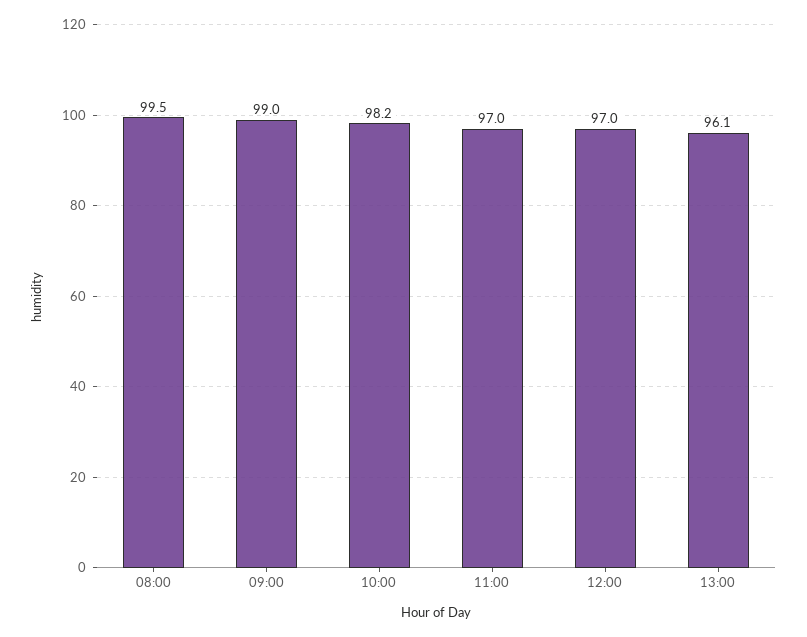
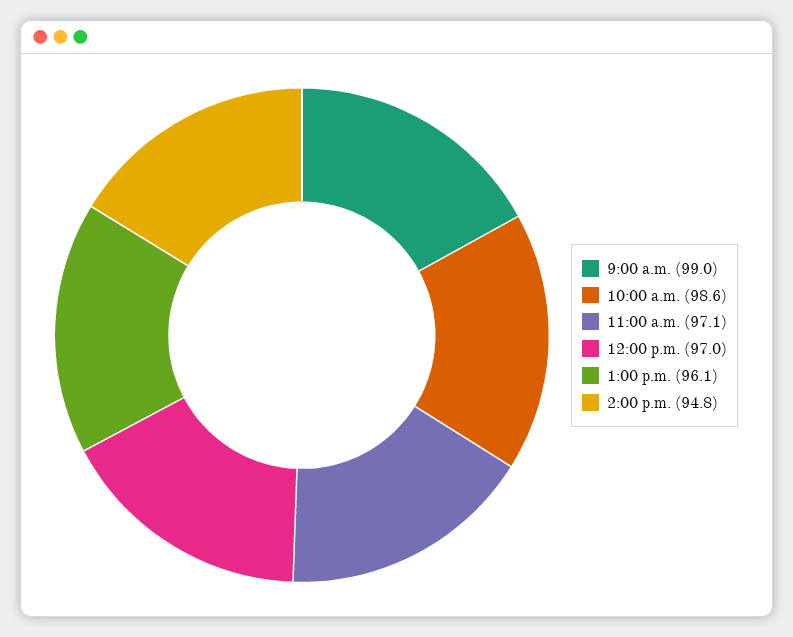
08:00: 99.5 -> none
10:00: 98.2 -> 98.6
11:00: 97 -> 97.1
2:00 p.m.: none -> 94.8

